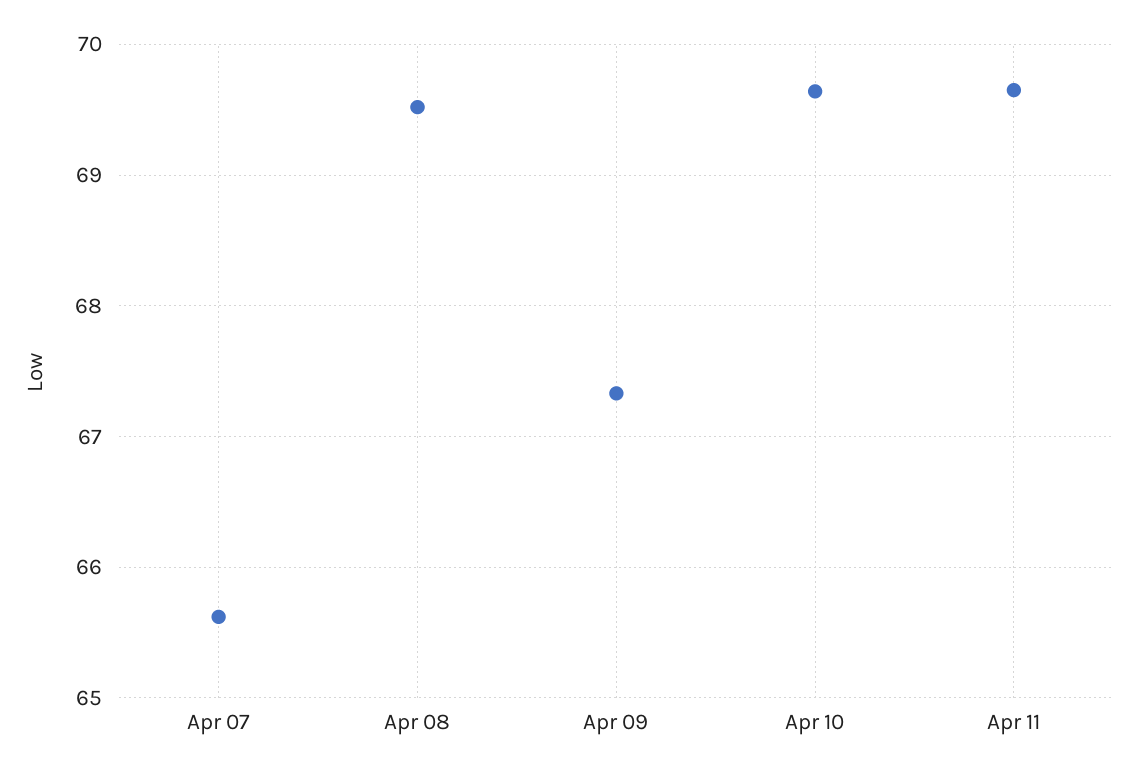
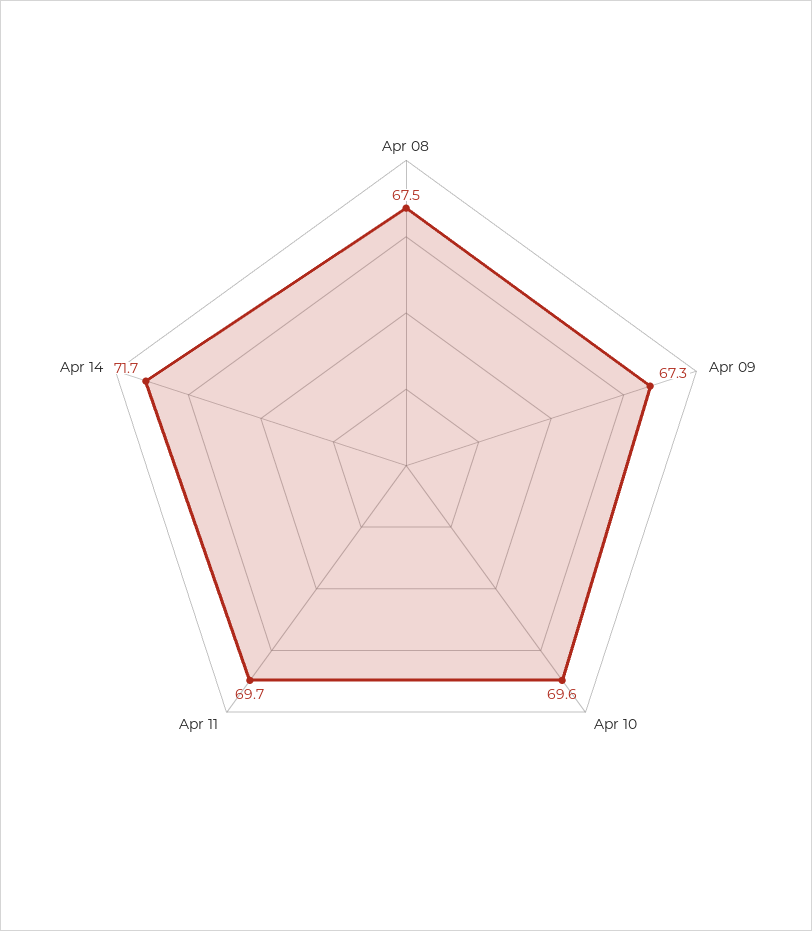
Apr 07: 65.6 -> none
Apr 08: 69.5 -> 67.5
Apr 14: none -> 71.7

